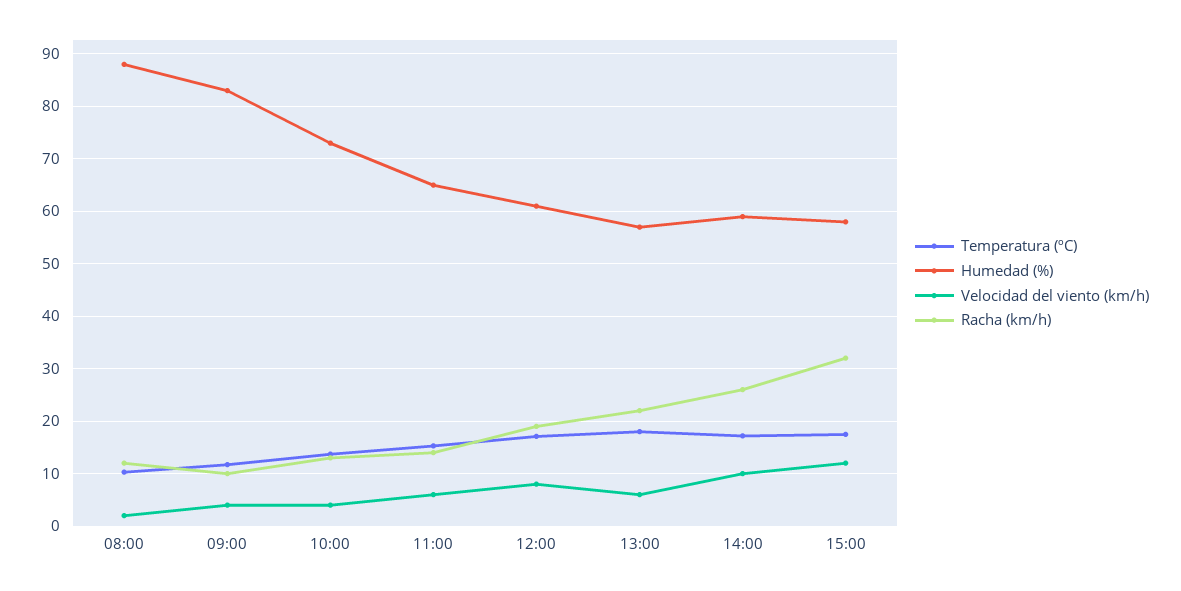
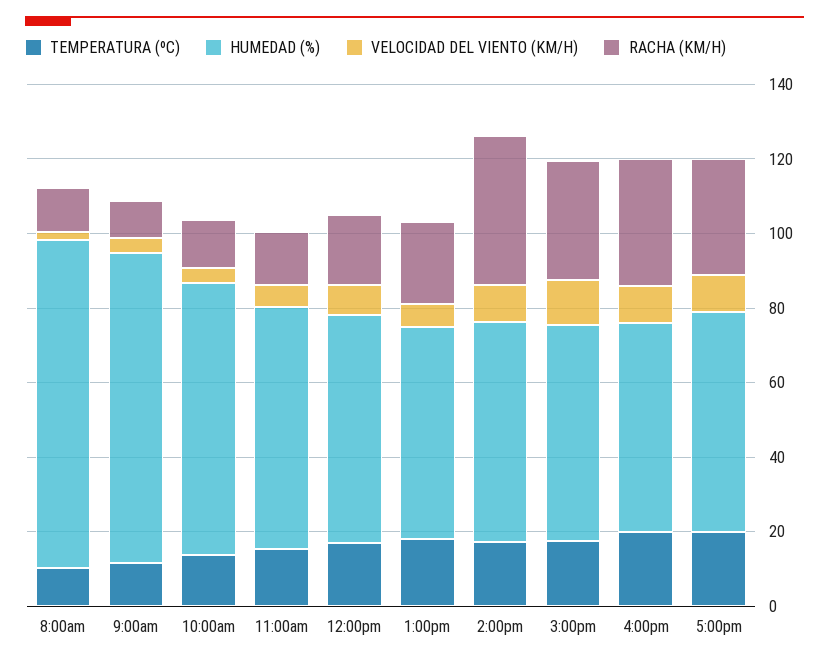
Racha (km/h), 14:00: 26 -> 40
Temperatura (ºC), 4:00pm: none -> 20
Humedad (%), 4:00pm: none -> 55
Velocidad del viento (km/h), 4:00pm: none -> 10
Racha (km/h), 4:00pm: none -> 35
Temperatura (ºC), 5:00pm: none -> 20
Humedad (%), 5:00pm: none -> 60
Velocidad del viento (km/h), 5:00pm: none -> 10
Racha (km/h), 5:00pm: none -> 30

